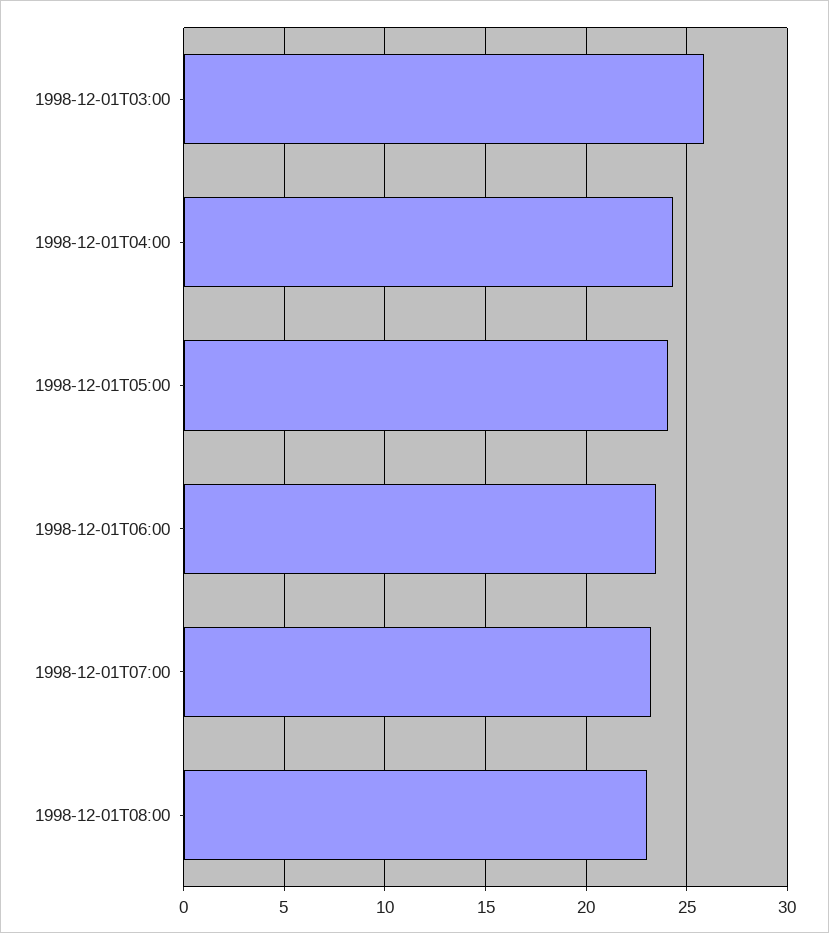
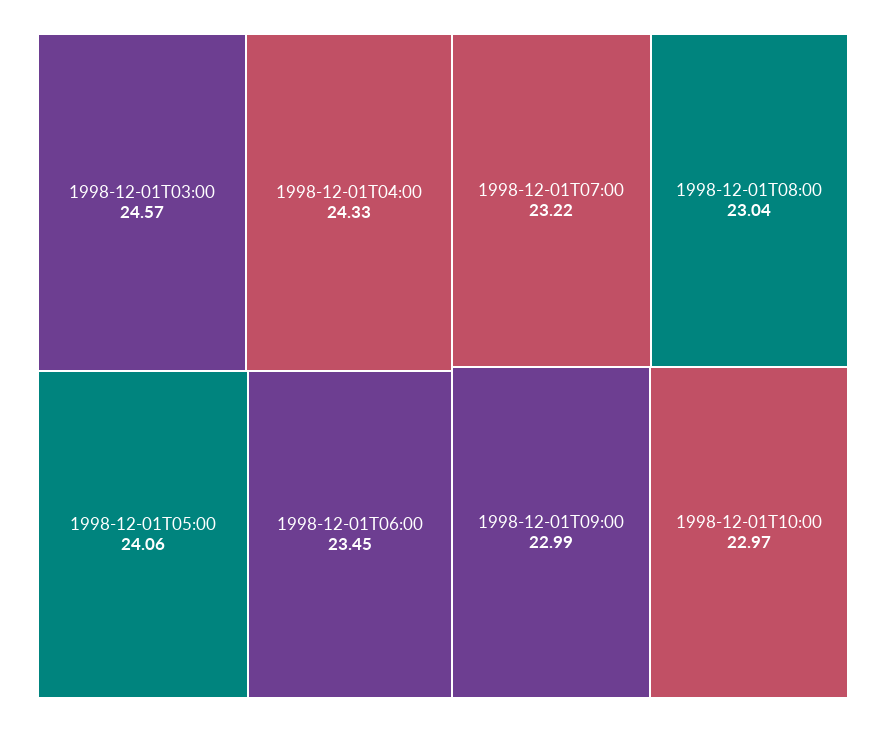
1998-12-01T03:00: 26 -> 24.57
1998-12-01T09:00: none -> 22.99
1998-12-01T10:00: none -> 22.97

